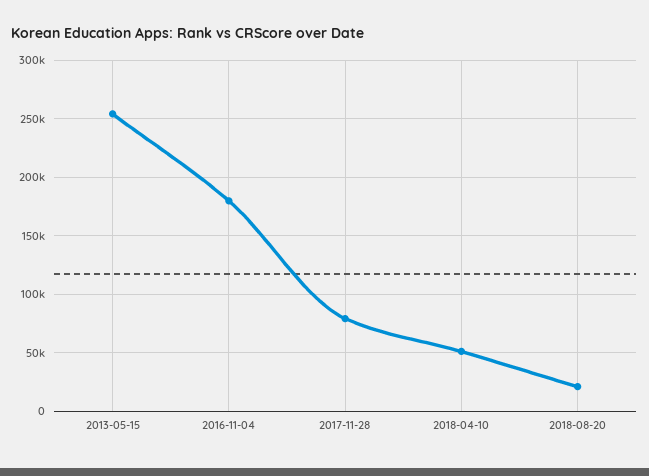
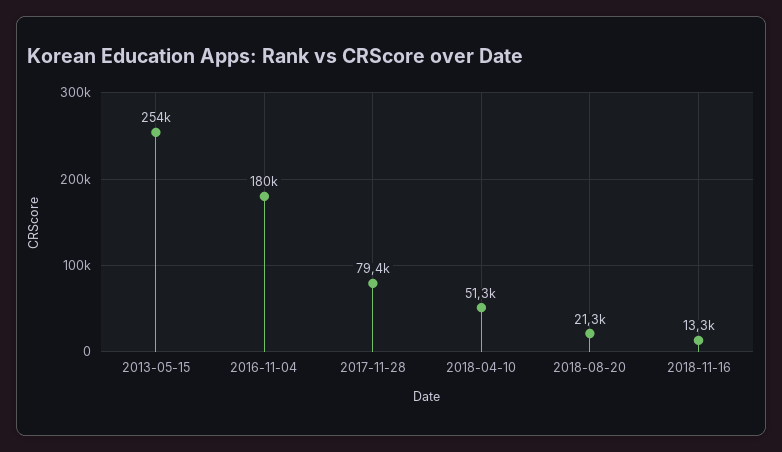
2018-11-16: none -> 13300

